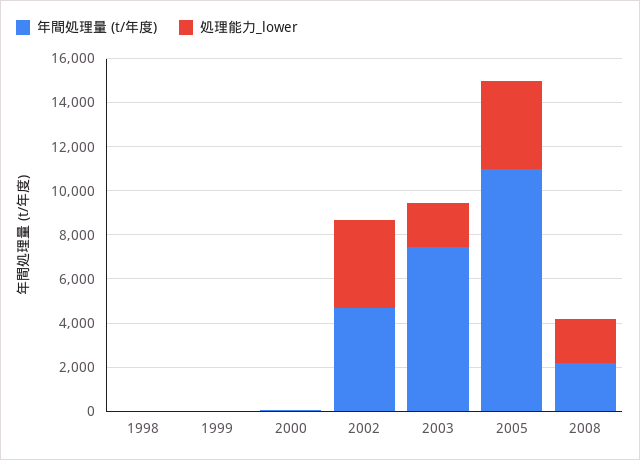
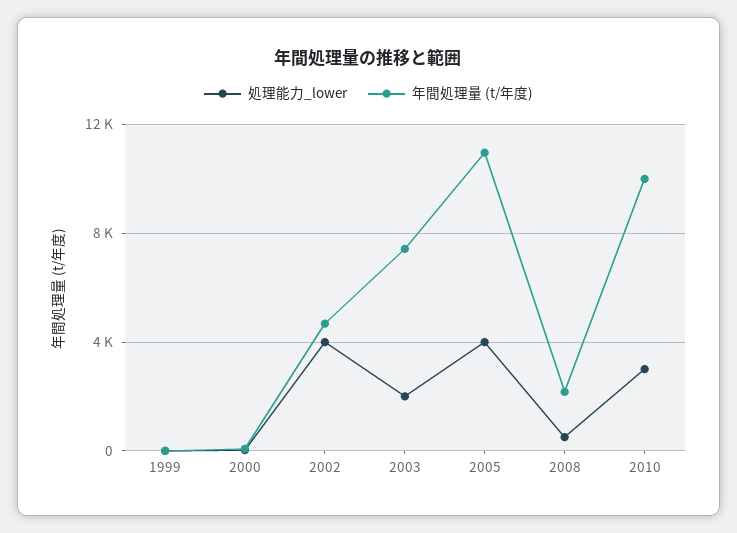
年間処理量 (t/年度), 1998: 0 -> none
処理能力_lower, 1998: 0 -> none
処理能力_lower, 2008: 2000 -> 500
処理能力_lower, 2010: none -> 3000
年間処理量 (t/年度), 2010: none -> 10000

